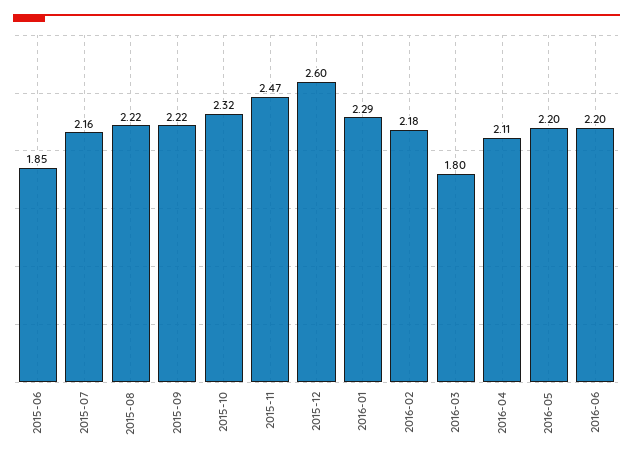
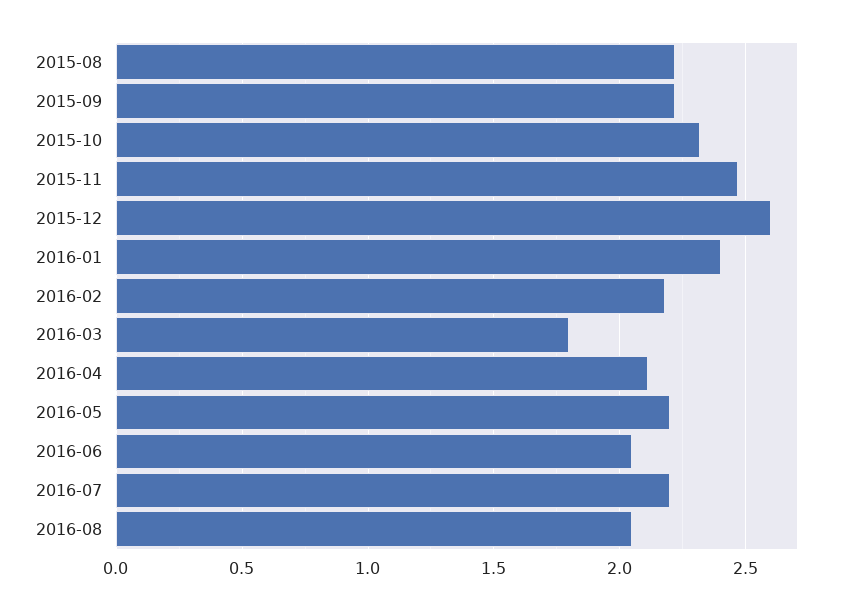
2015-06: 1.85 -> none
2015-07: 2.16 -> none
2016-01: 2.29 -> 2.4
2016-06: 2.2 -> 2.05
2016-07: none -> 2.2
2016-08: none -> 2.05

